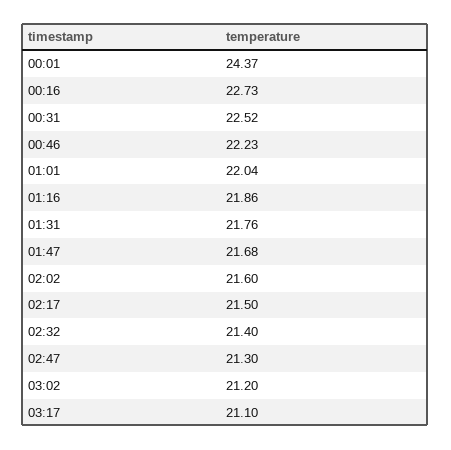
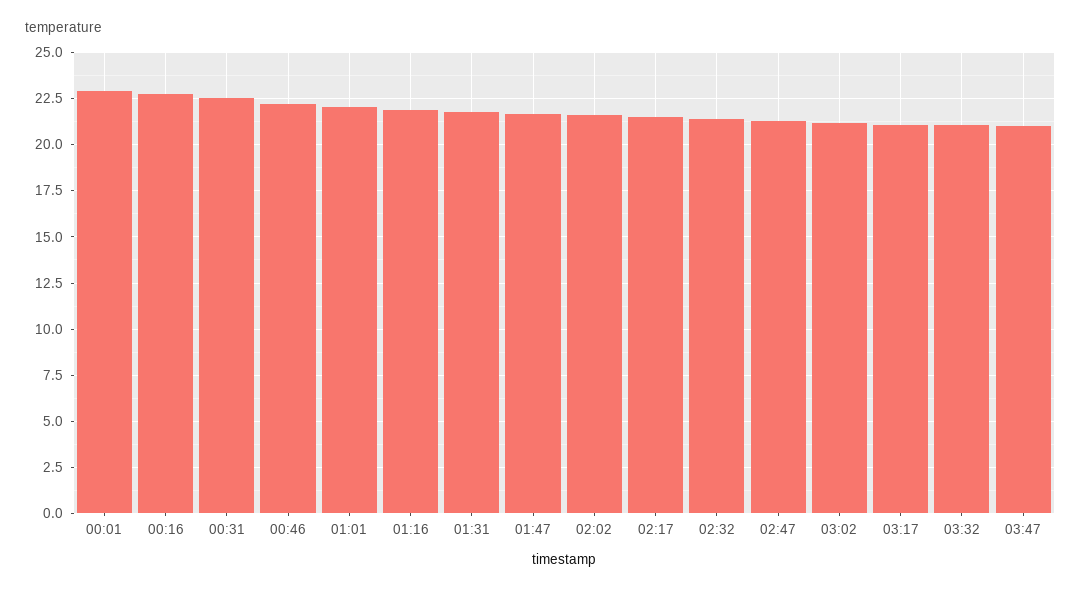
00:01: 24.37 -> 23
03:32: none -> 21
03:47: none -> 21

